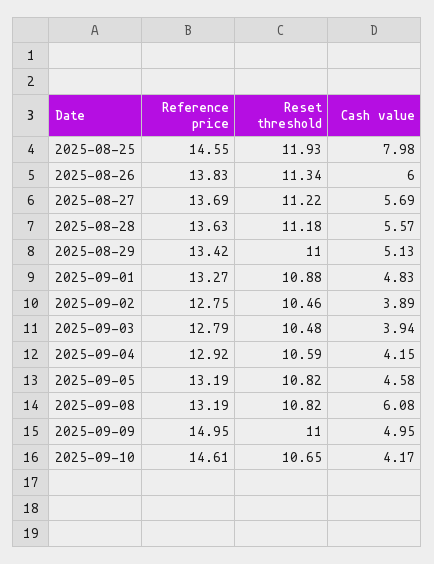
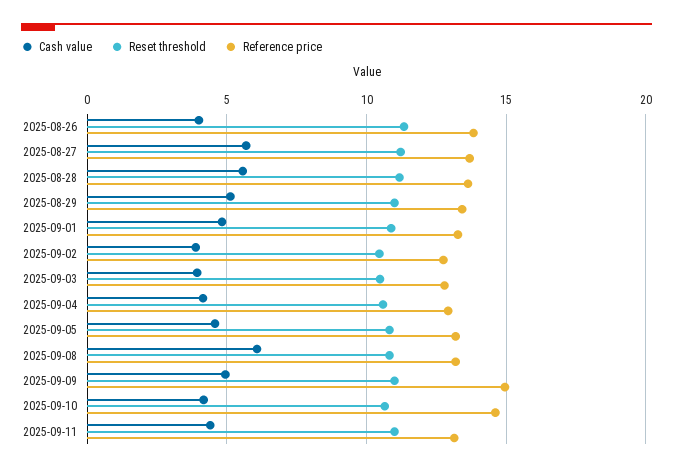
Reference price, 2025-08-25: 14.55 -> none
Reset threshold, 2025-08-25: 11.93 -> none
Cash value, 2025-08-25: 7.98 -> none
Cash value, 2025-08-26: 6 -> 4
Cash value, 2025-09-11: none -> 4.5
Reset threshold, 2025-09-11: none -> 11
Reference price, 2025-09-11: none -> 13

